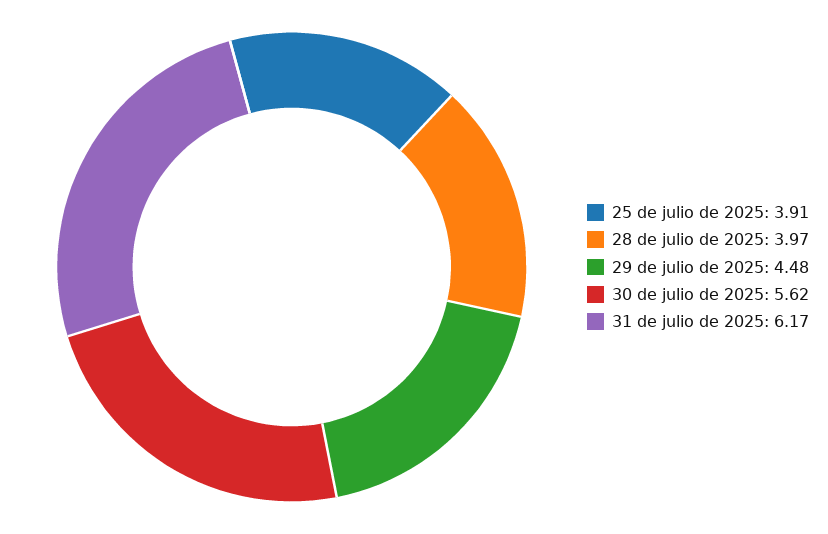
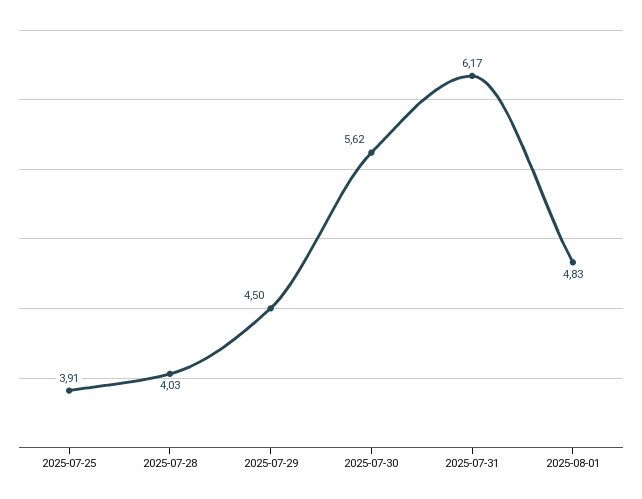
28 de julio de 2025: 3.97 -> 4.03
29 de julio de 2025: 4.48 -> 4.5
2025-08-01: none -> 4.83

